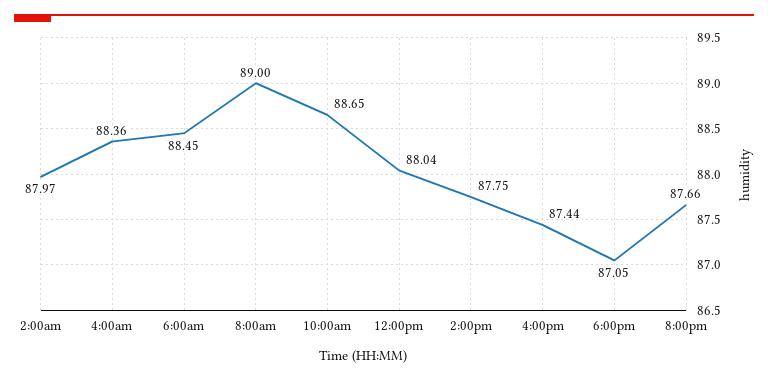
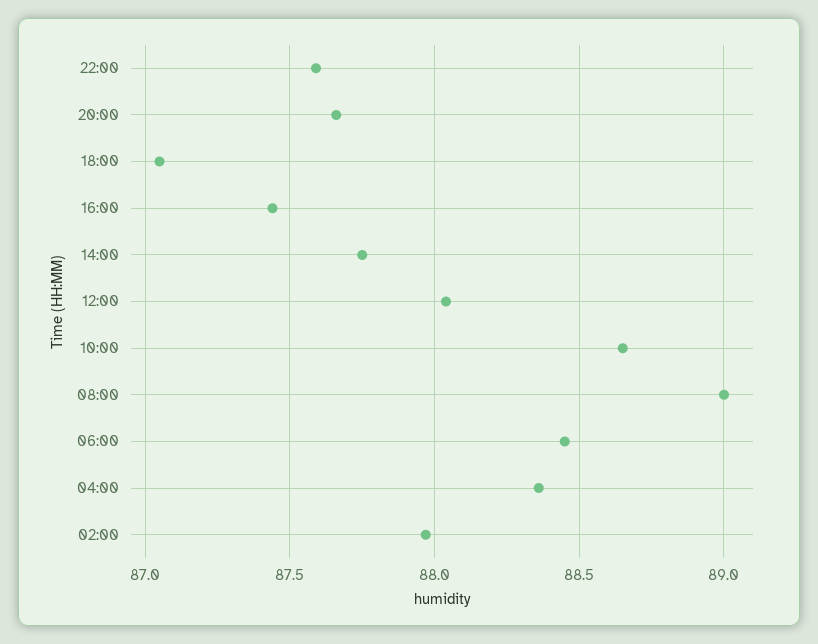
22:00: none -> 87.6

